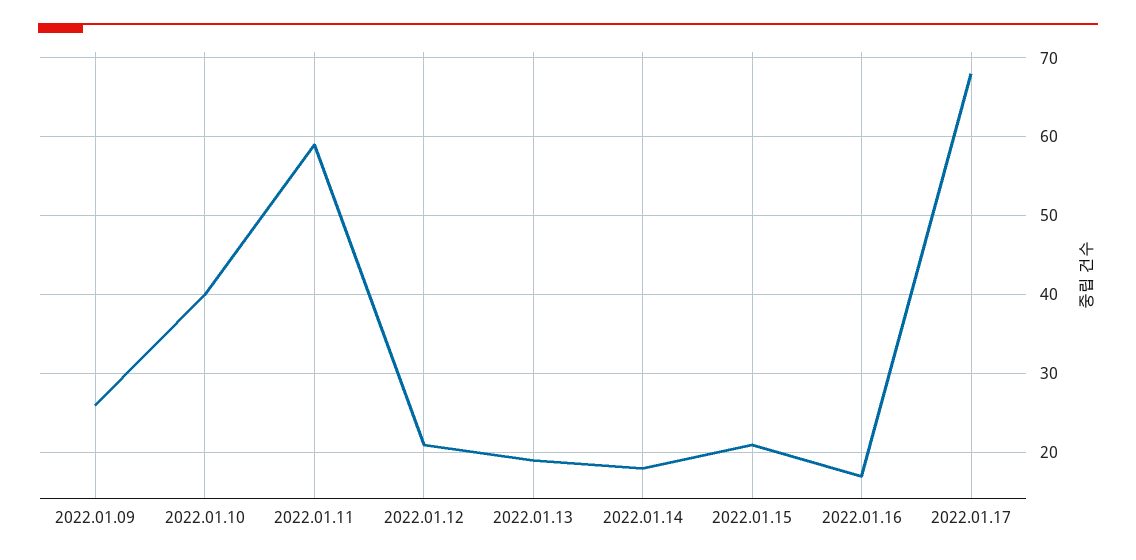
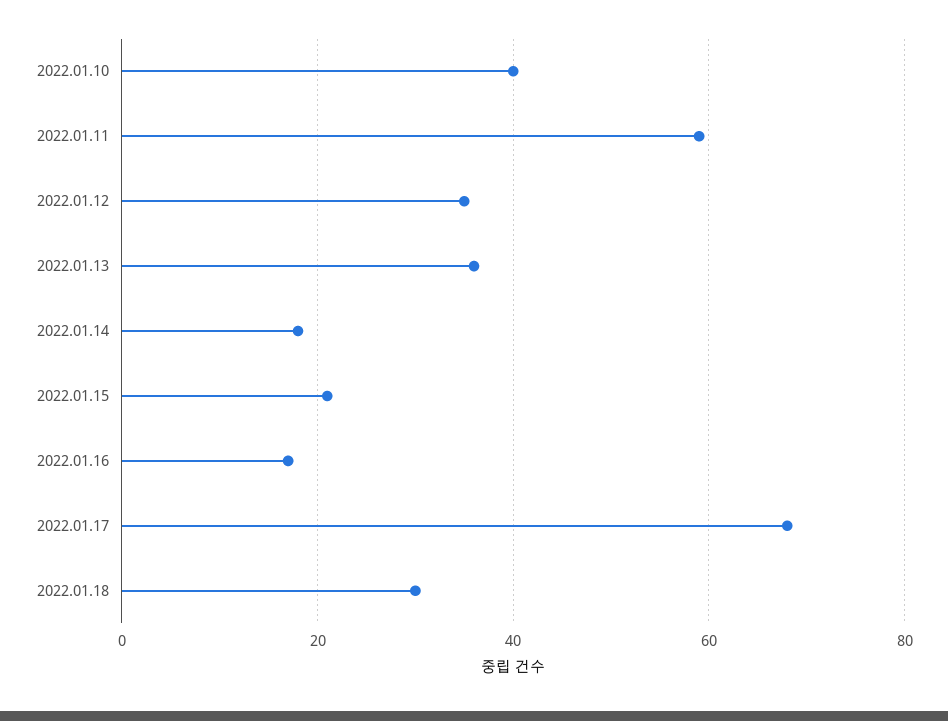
2022.01.09: 26 -> none
2022.01.12: 21 -> 35
2022.01.13: 19 -> 35
2022.01.18: none -> 30

